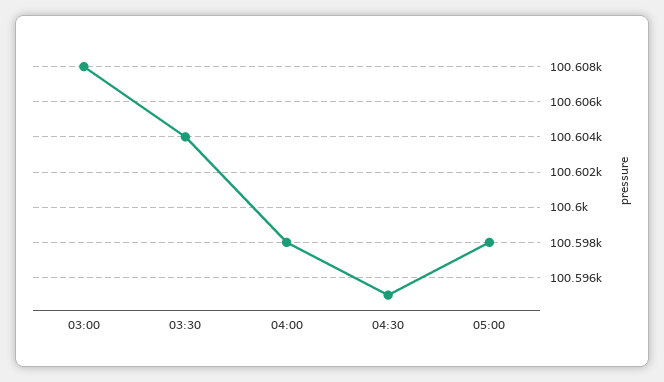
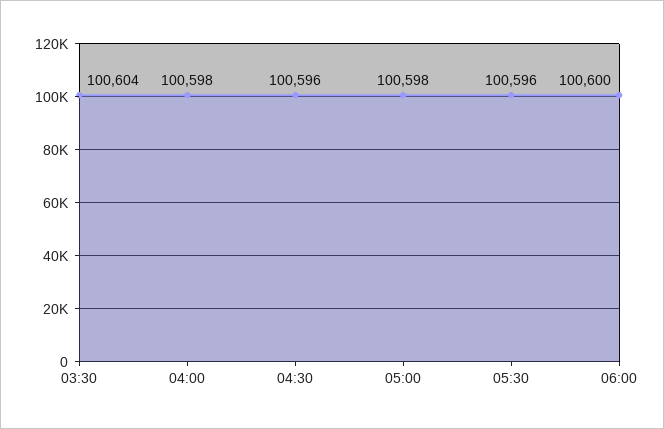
03:00: 100608 -> none
04:30: 100595 -> 100596
05:30: none -> 100596
06:00: none -> 100600

